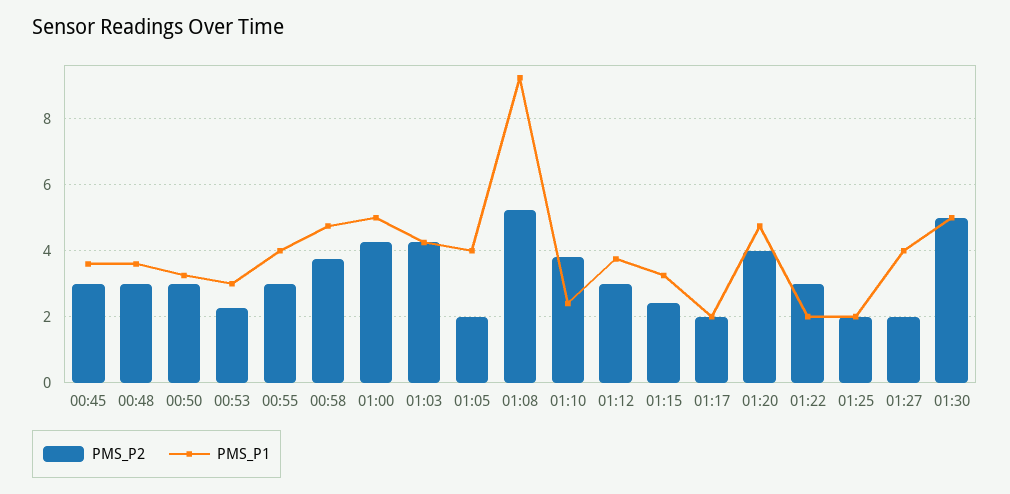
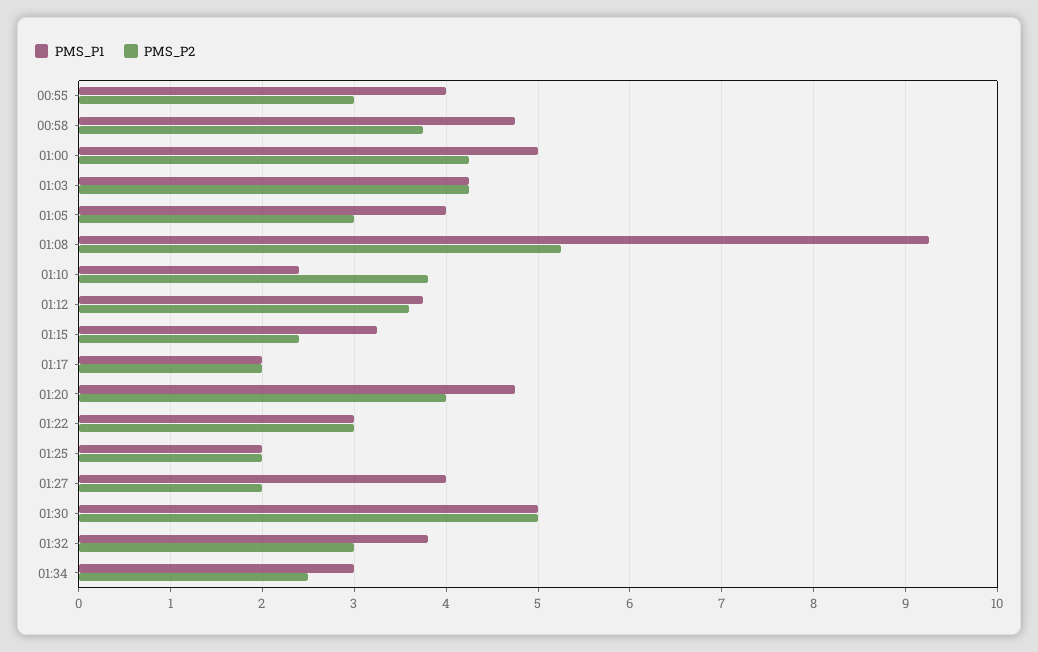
PMS_P2, 00:45: 3 -> none
PMS_P1, 00:45: 3.6 -> none
PMS_P2, 00:48: 3 -> none
PMS_P1, 00:48: 3.6 -> none
PMS_P2, 00:50: 3 -> none
PMS_P1, 00:50: 3.2 -> none
PMS_P2, 00:53: 2.2 -> none
PMS_P1, 00:53: 3 -> none
PMS_P2, 01:05: 2 -> 3
PMS_P2, 01:12: 3 -> 3.6
PMS_P1, 01:22: 2 -> 3
PMS_P1, 01:32: none -> 3.8
PMS_P2, 01:32: none -> 3
PMS_P1, 01:34: none -> 3
PMS_P2, 01:34: none -> 2.5

